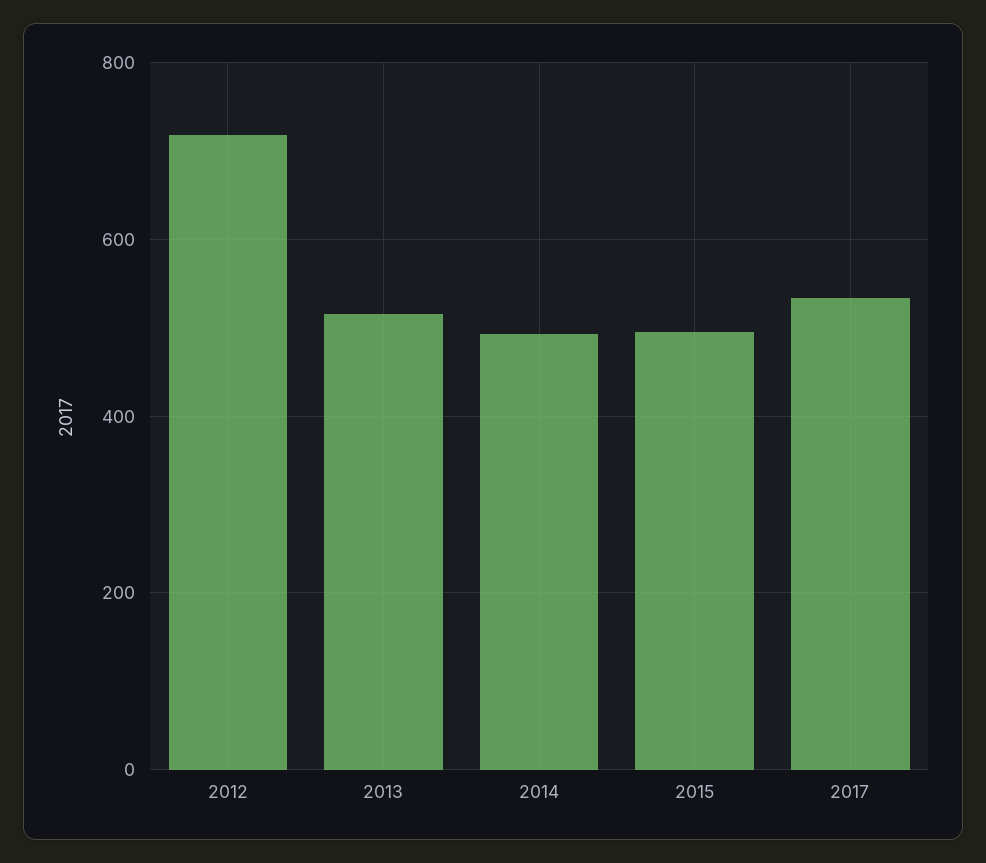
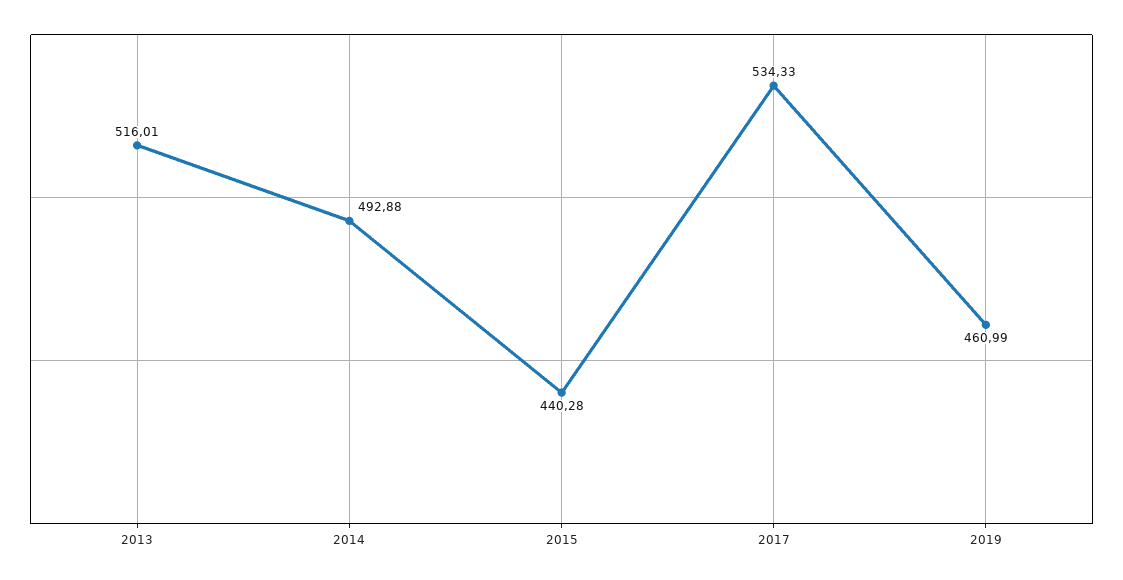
2012: 720 -> none
2015: 500 -> 440.28
2019: none -> 460.99

